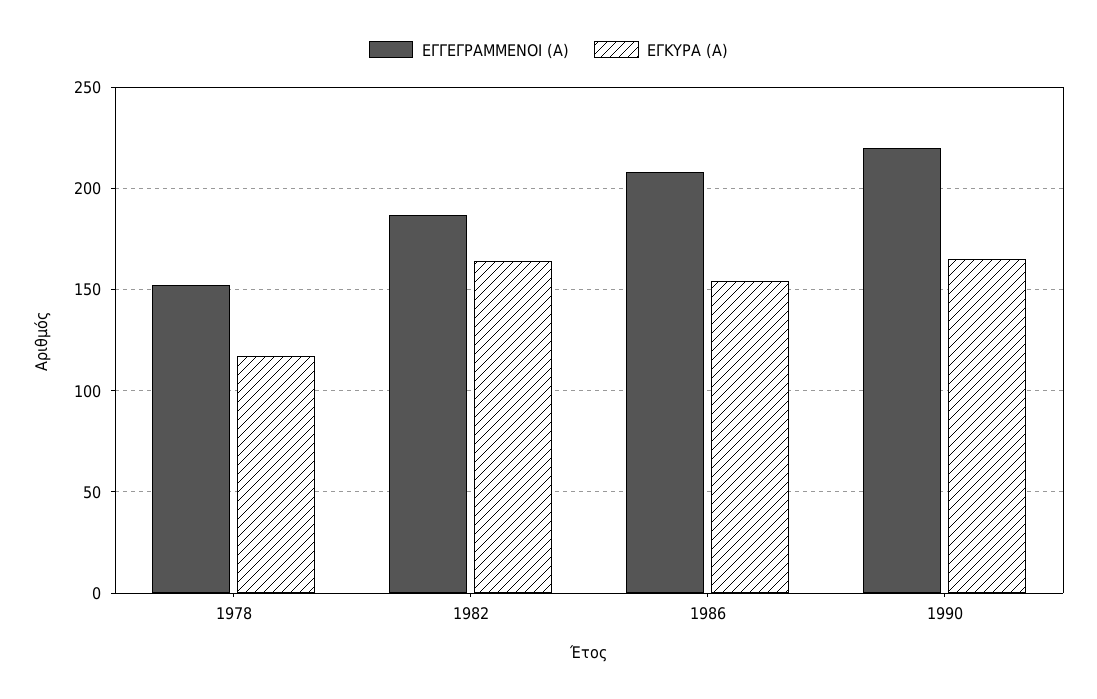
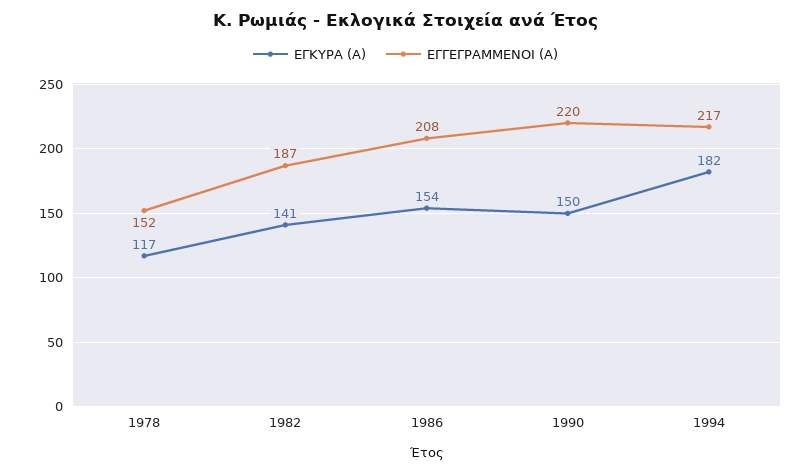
ΕΓΚΥΡΑ (Α), 1982: 165 -> 141
ΕΓΚΥΡΑ (Α), 1990: 165 -> 150
ΕΓΚΥΡΑ (Α), 1994: none -> 182
ΕΓΓΕΓΡΑΜΜΕΝΟΙ (Α), 1994: none -> 217

